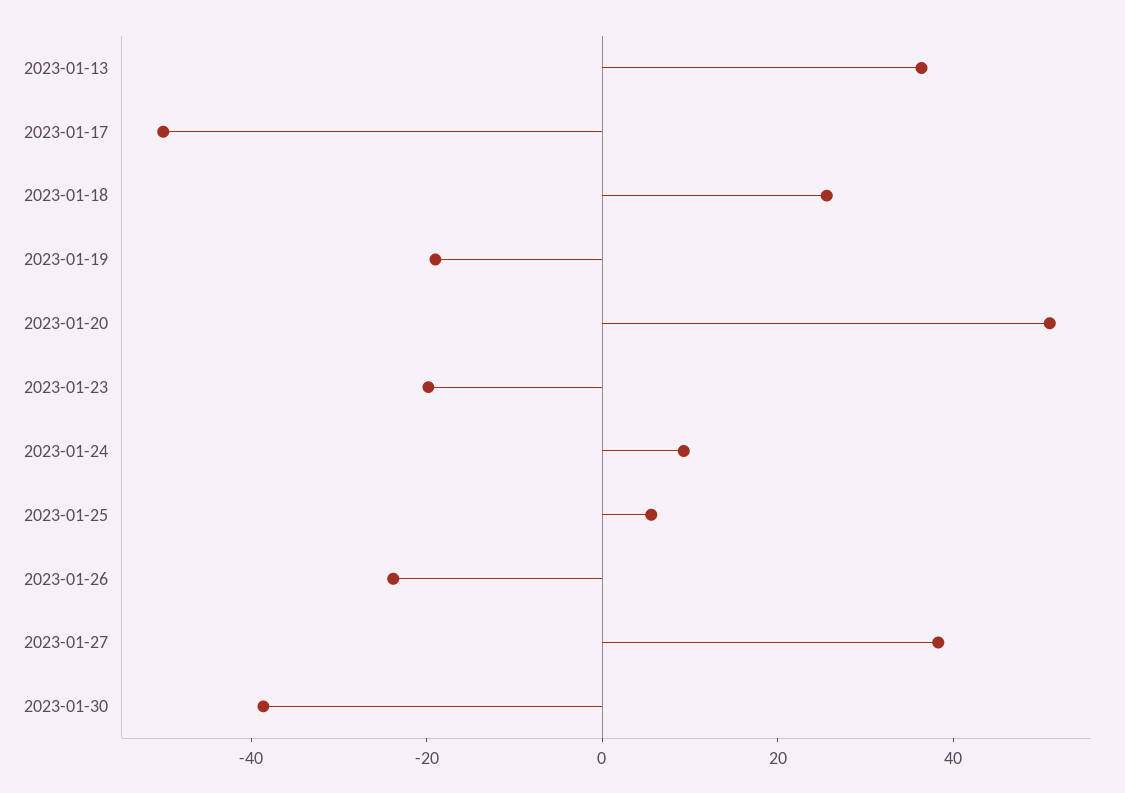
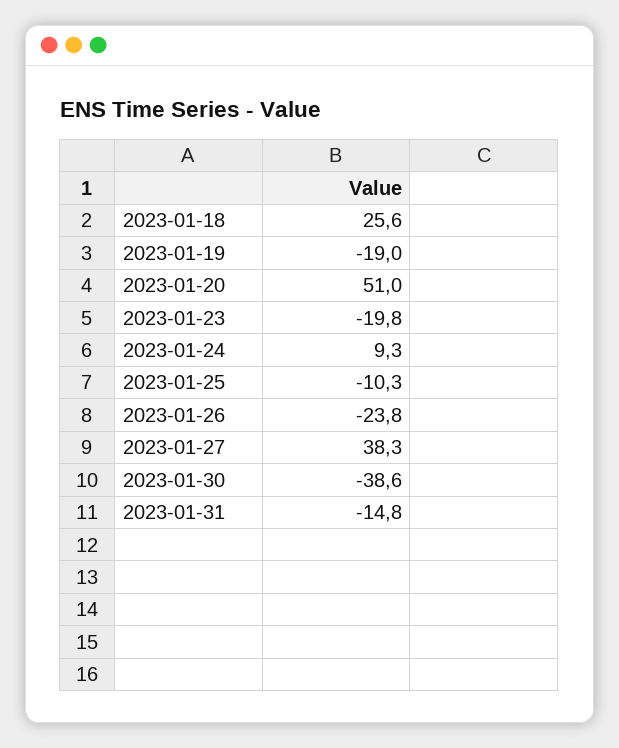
2023-01-13: 35 -> none
2023-01-17: -50 -> none
2023-01-25: 5 -> -10.3
2023-01-31: none -> -14.8

